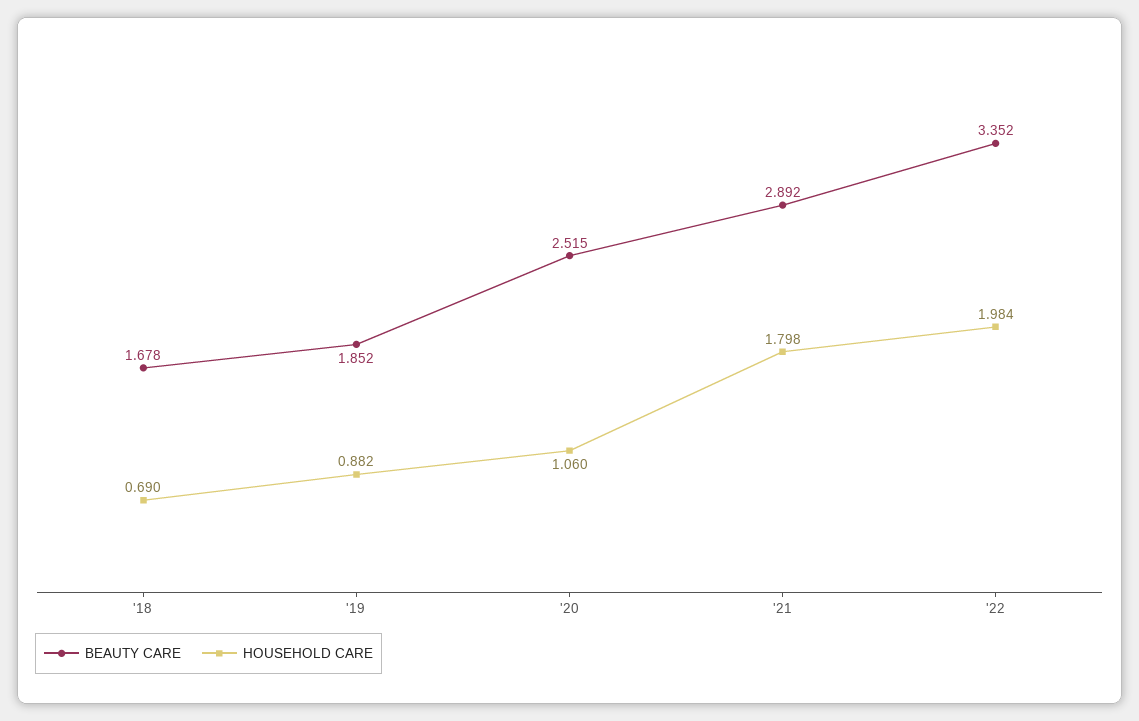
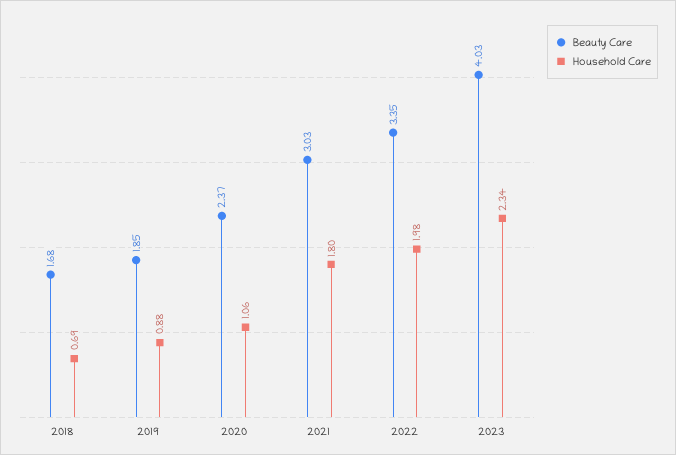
BEAUTY CARE, '20: 2.515 -> 2.37
BEAUTY CARE, '21: 2.892 -> 3.03
BEAUTY CARE, 2023: none -> 4.03
HOUSEHOLD CARE, 2023: none -> 2.34

